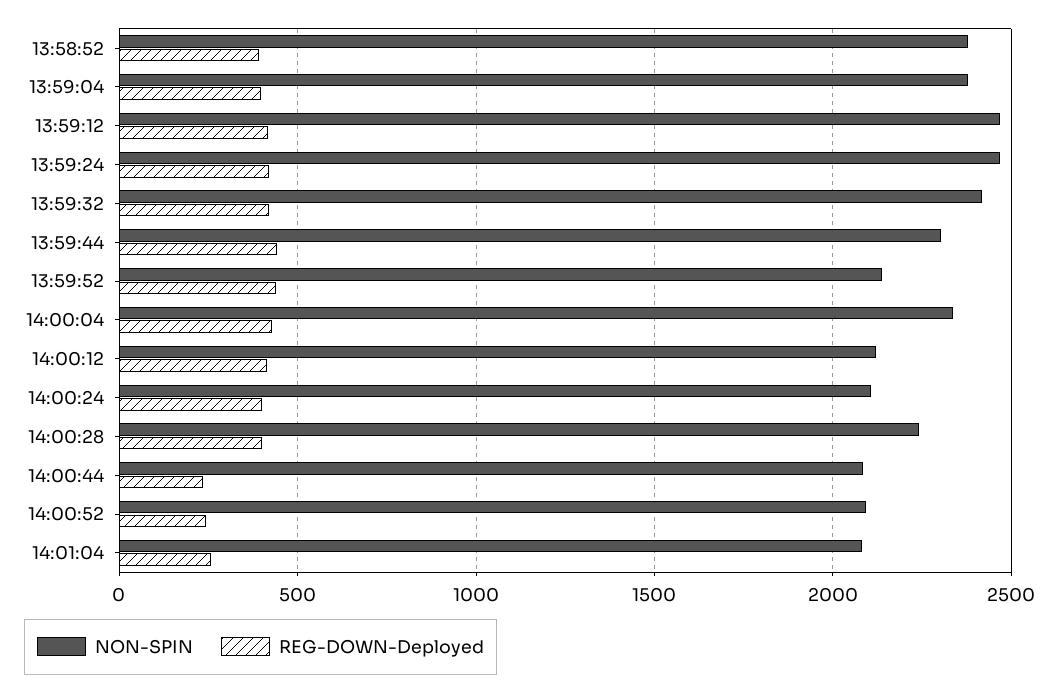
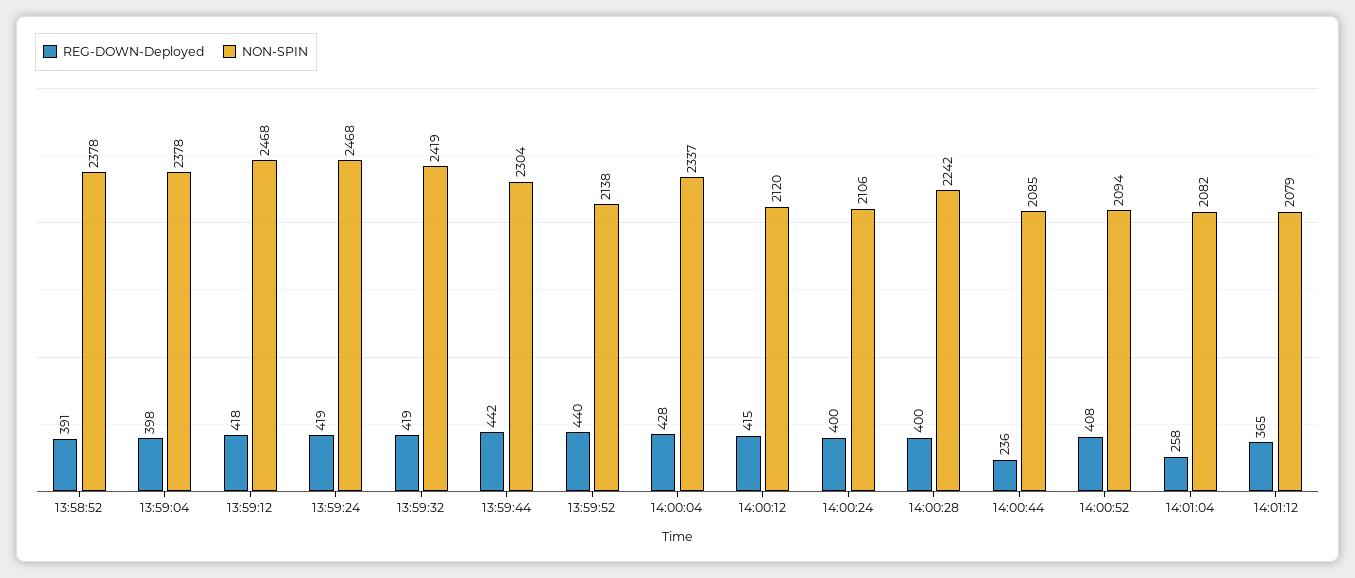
REG-DOWN-Deployed, 14:00:52: 250 -> 408
REG-DOWN-Deployed, 14:01:12: none -> 365
NON-SPIN, 14:01:12: none -> 2079

